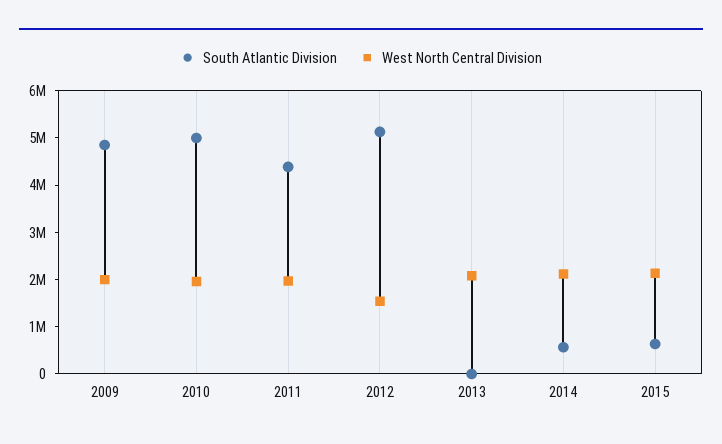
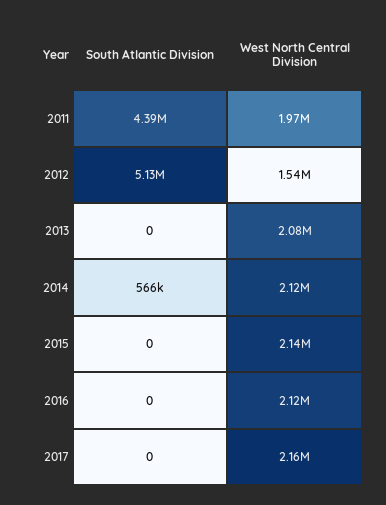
South Atlantic Division, 2009: 4800000 -> none
West North Central Division, 2009: 2000000 -> none
South Atlantic Division, 2010: 5000000 -> none
West North Central Division, 2010: 2000000 -> none
South Atlantic Division, 2015: 600000 -> 0
South Atlantic Division, 2016: none -> 0
West North Central Division, 2016: none -> 2120000
South Atlantic Division, 2017: none -> 0
West North Central Division, 2017: none -> 2160000

